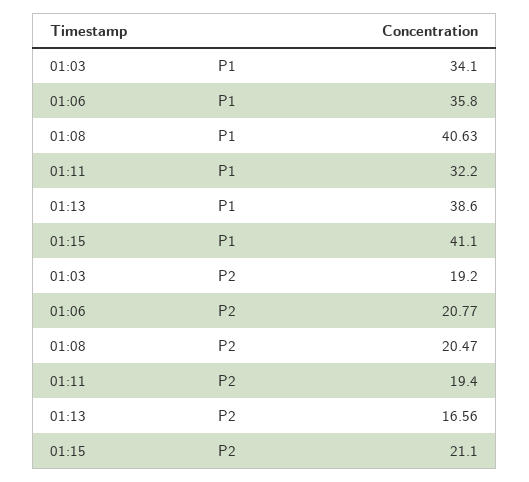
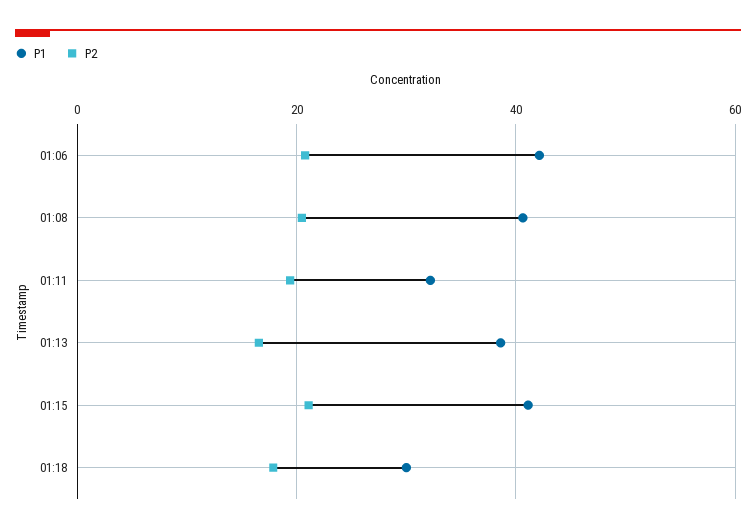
P1, 01:03: 34.1 -> none
P1, 01:06: 35.8 -> 42
P2, 01:03: 19.2 -> none
P1, 01:18: none -> 30
P2, 01:18: none -> 18

